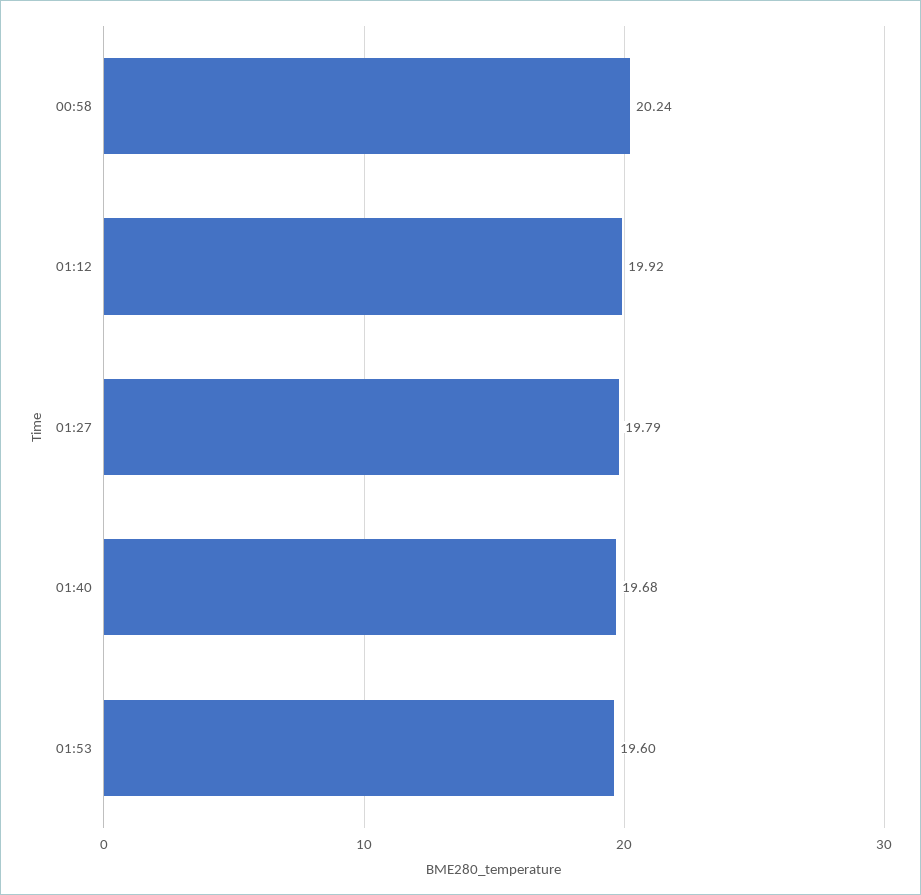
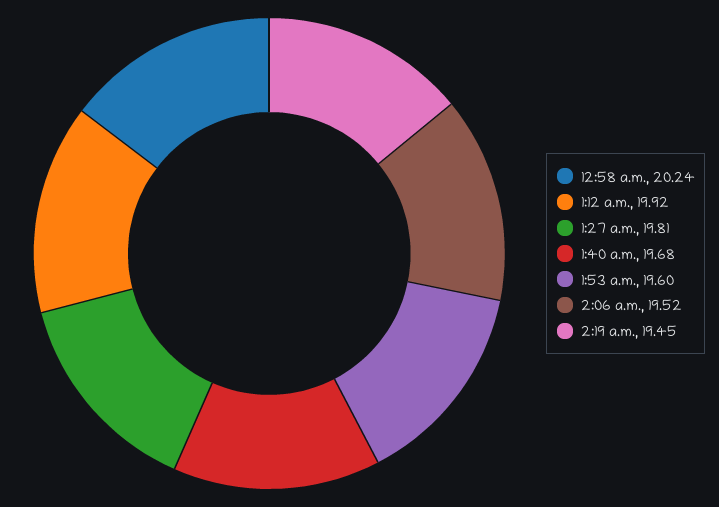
01:27: 19.79 -> 19.81
2:06 a.m.: none -> 19.52
2:19 a.m.: none -> 19.45

